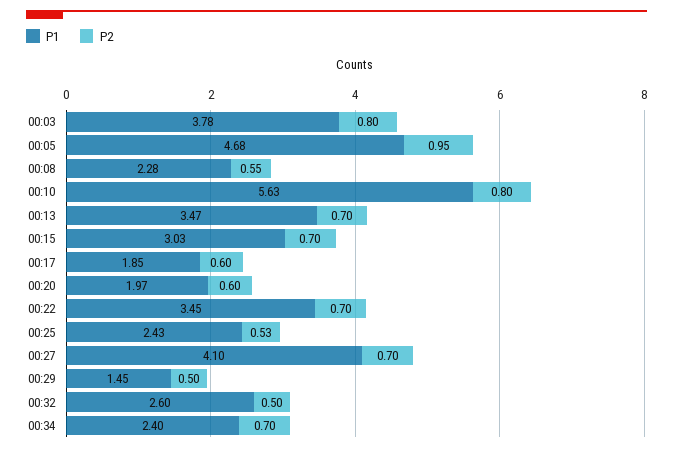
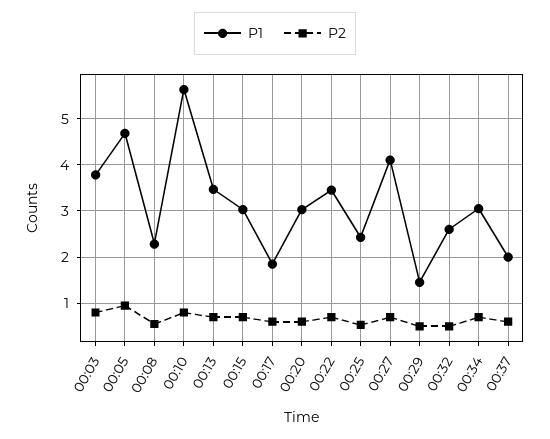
P1, 00:20: 1.97 -> 3
P1, 00:34: 2.4 -> 3
P1, 00:37: none -> 2
P2, 00:37: none -> 0.6

